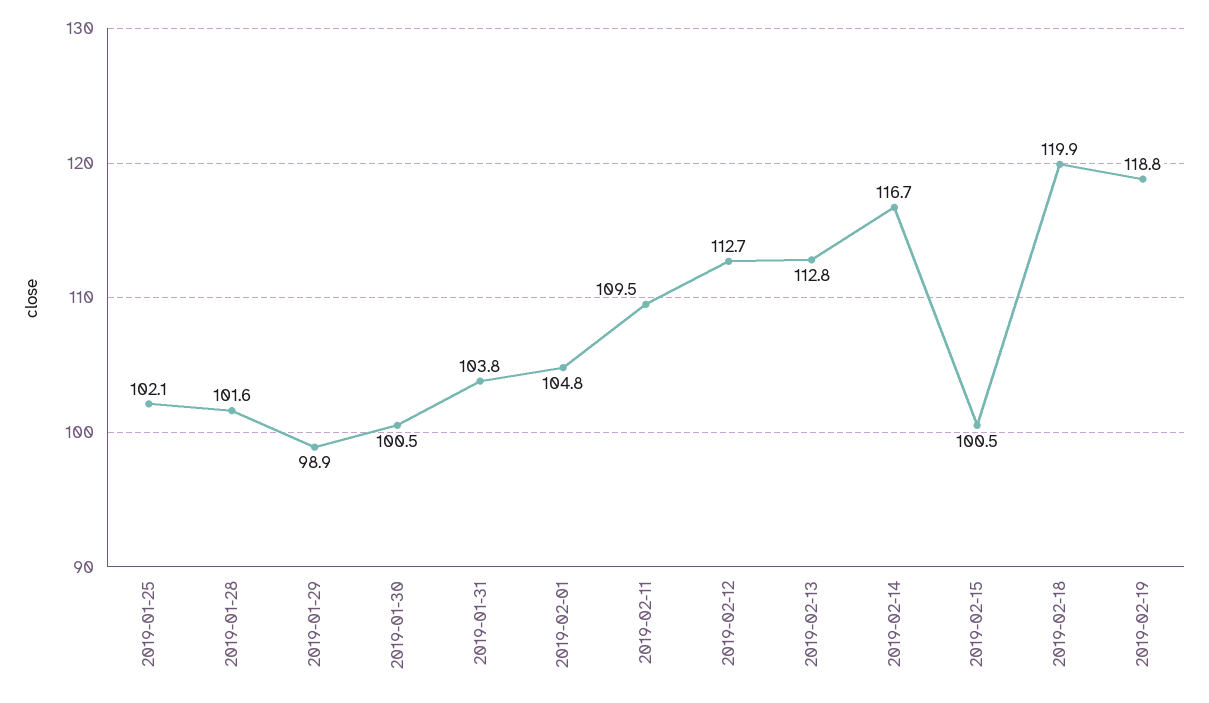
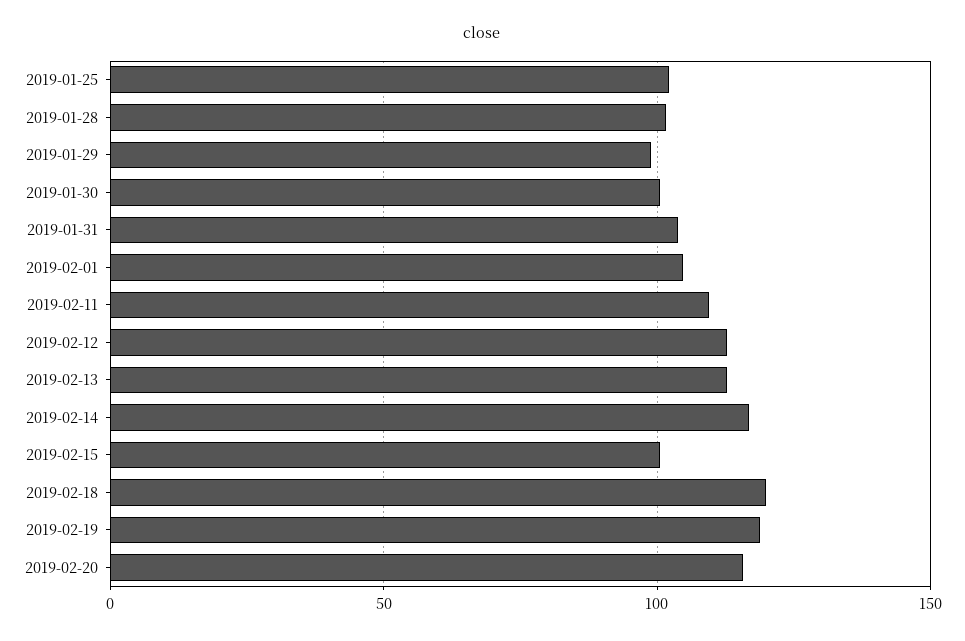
2019-02-20: none -> 115

